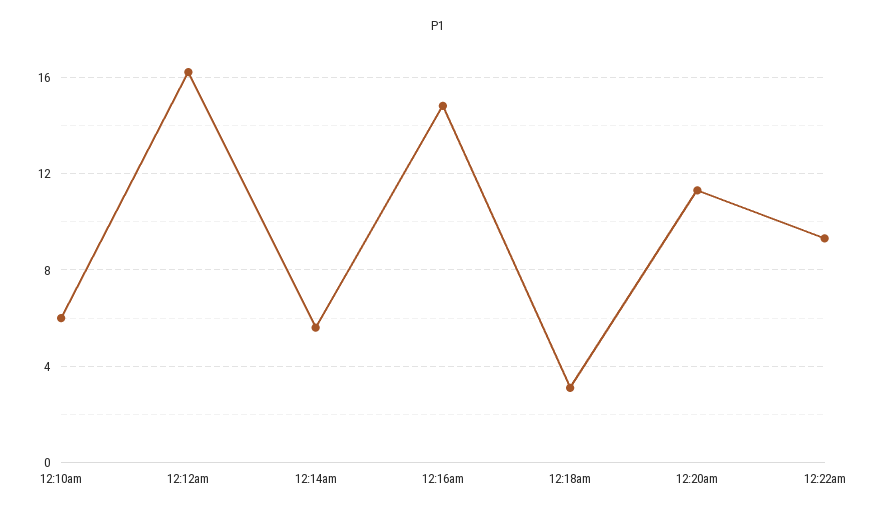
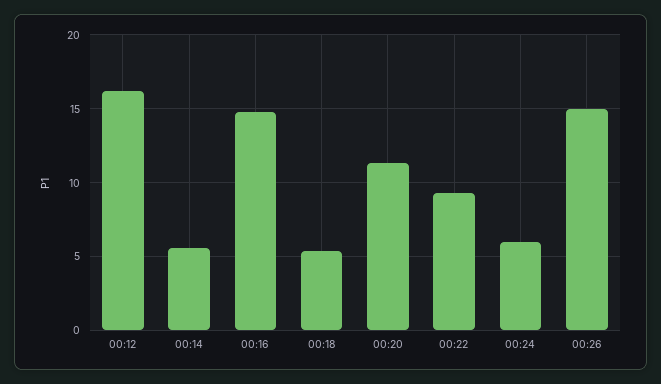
12:10am: 6 -> none
12:18am: 3 -> 5.5
00:24: none -> 6
00:26: none -> 15

